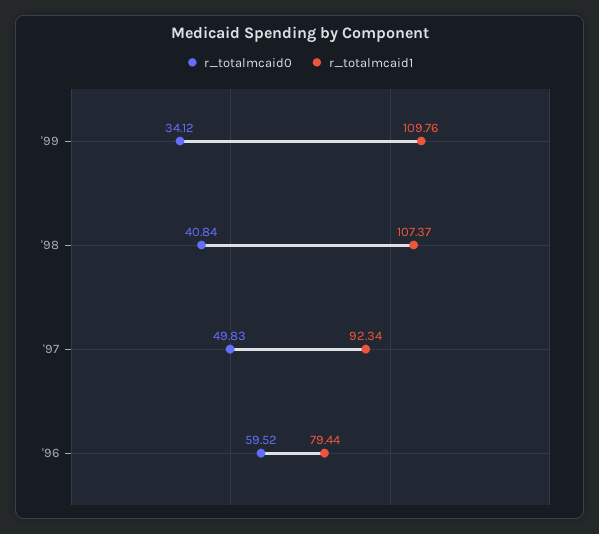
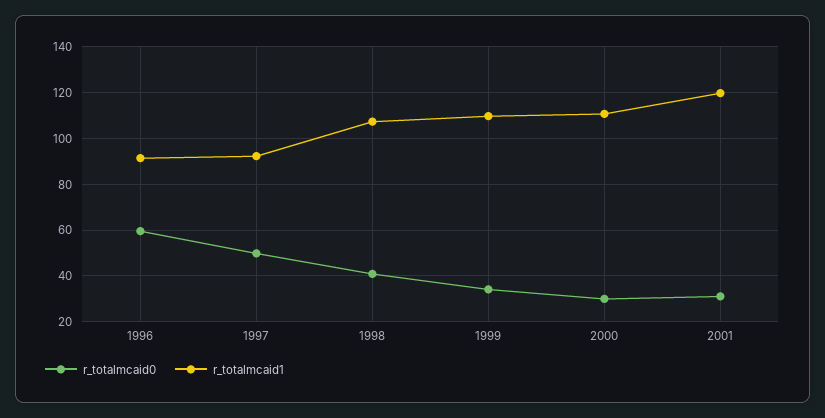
r_totalmcaid1, '96: 79.44 -> 90
r_totalmcaid0, 2000: none -> 30
r_totalmcaid1, 2000: none -> 110
r_totalmcaid0, 2001: none -> 30
r_totalmcaid1, 2001: none -> 120

